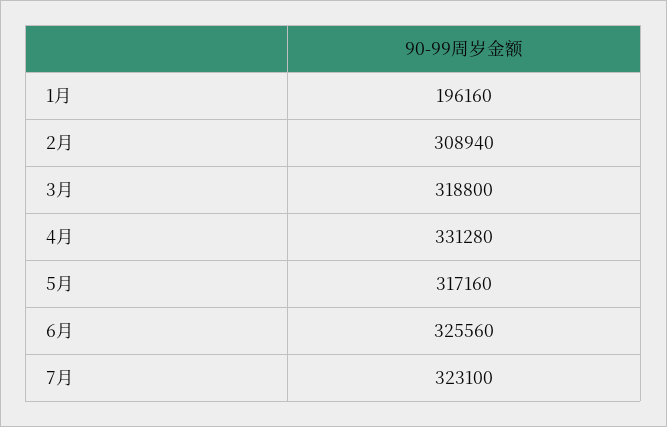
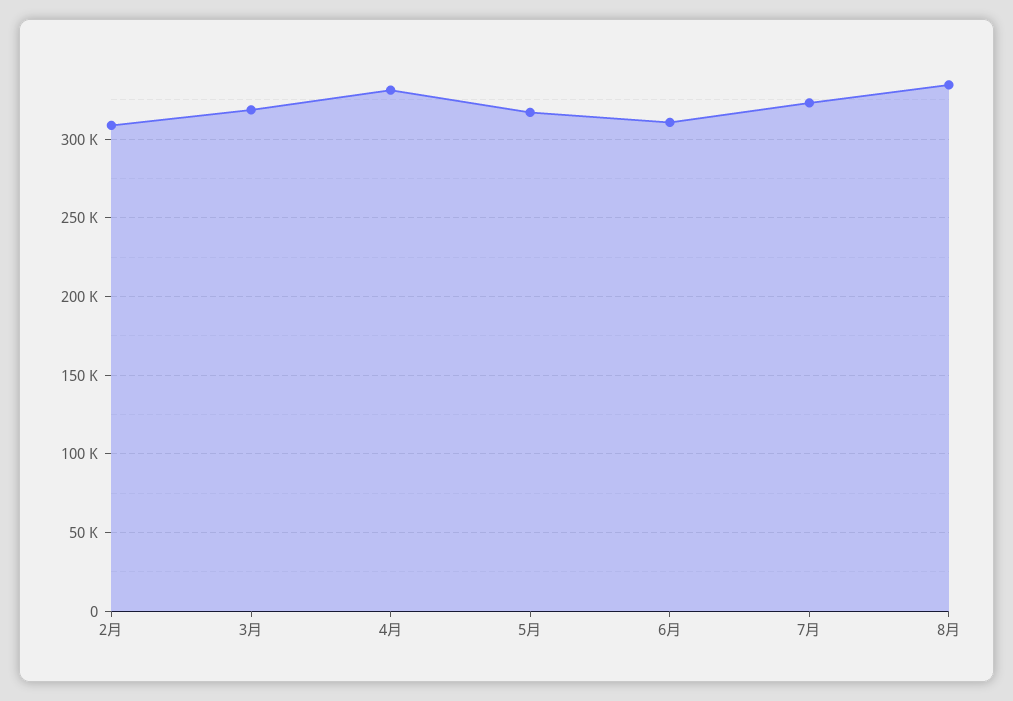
1月: 196160 -> none
6月: 325560 -> 310000
8月: none -> 335000

